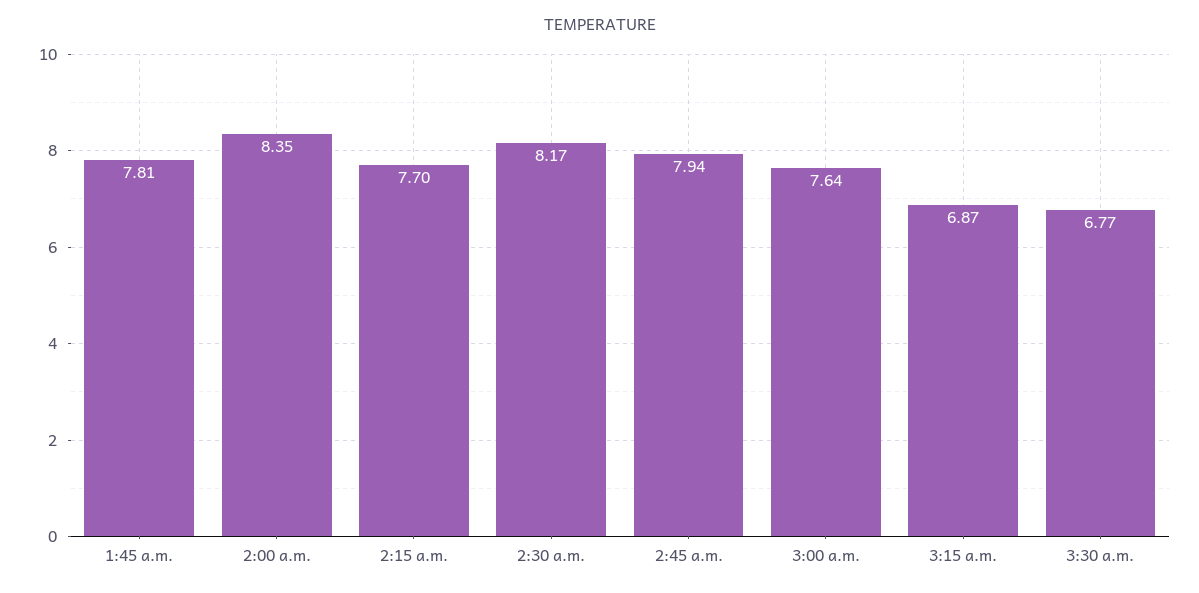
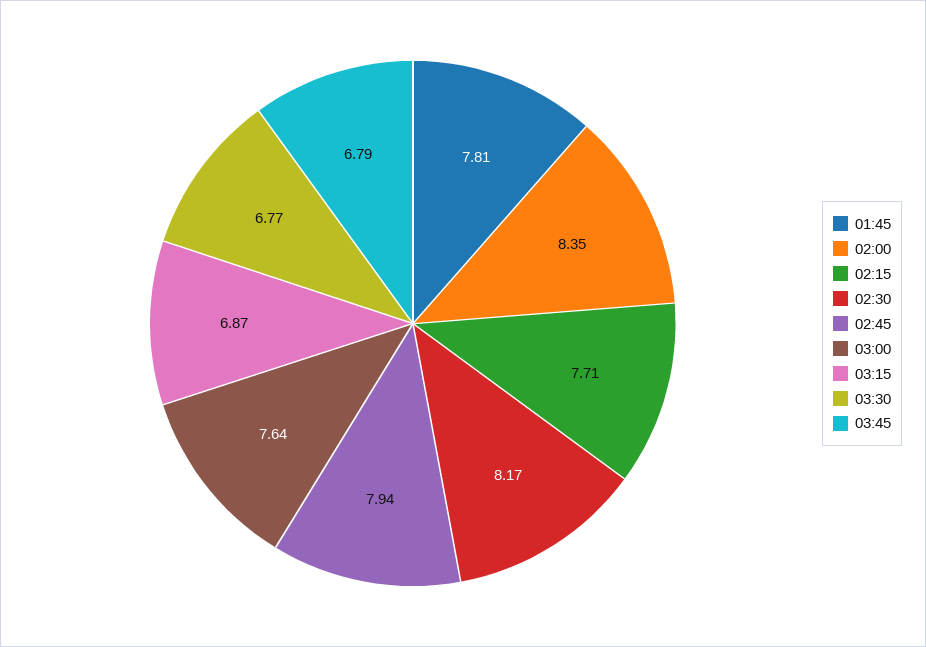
2:15 a.m.: 7.7 -> 7.71
03:45: none -> 6.79

